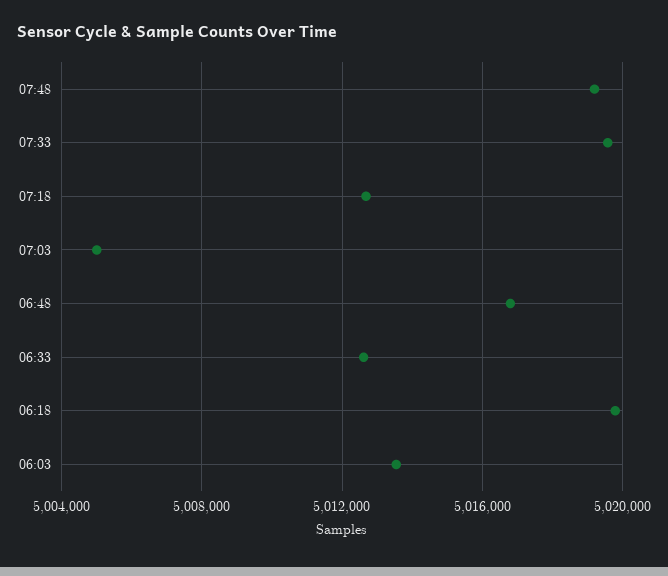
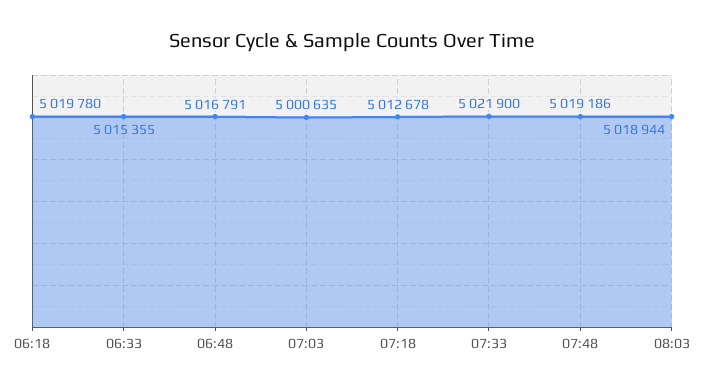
07:33: 5019500 -> 5021900
07:03: 5005000 -> 5000635
06:33: 5012500 -> 5015355
06:03: 5013500 -> none
08:03: none -> 5018944

